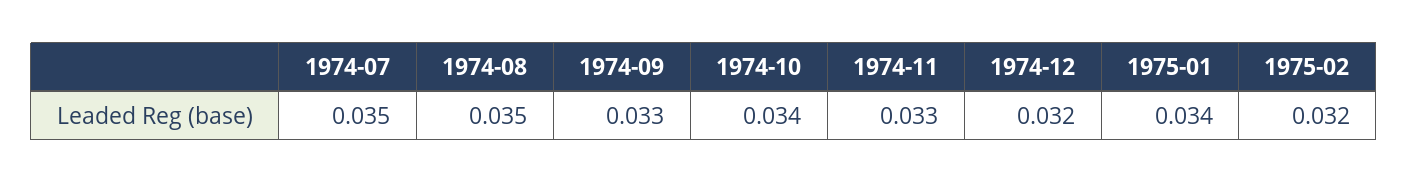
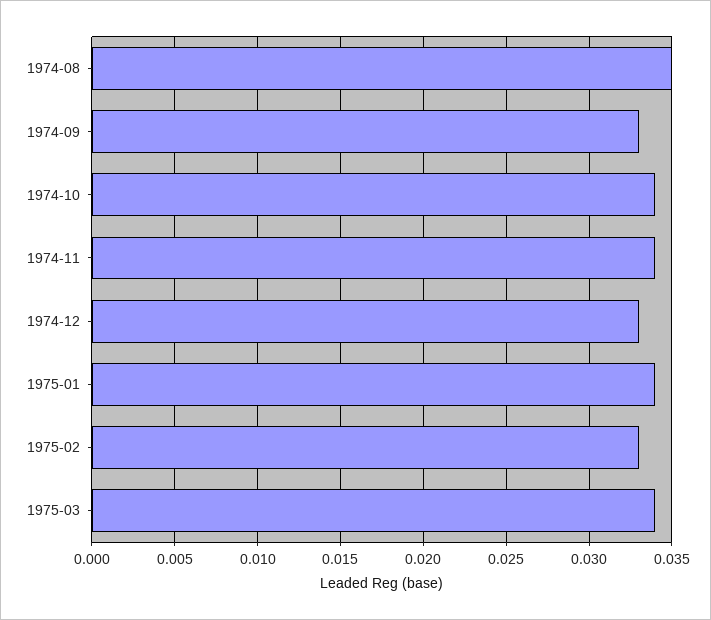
1974-07: 0.035 -> none
1974-11: 0.033 -> 0.034
1974-12: 0.032 -> 0.033
1975-02: 0.032 -> 0.033
1975-03: none -> 0.034

